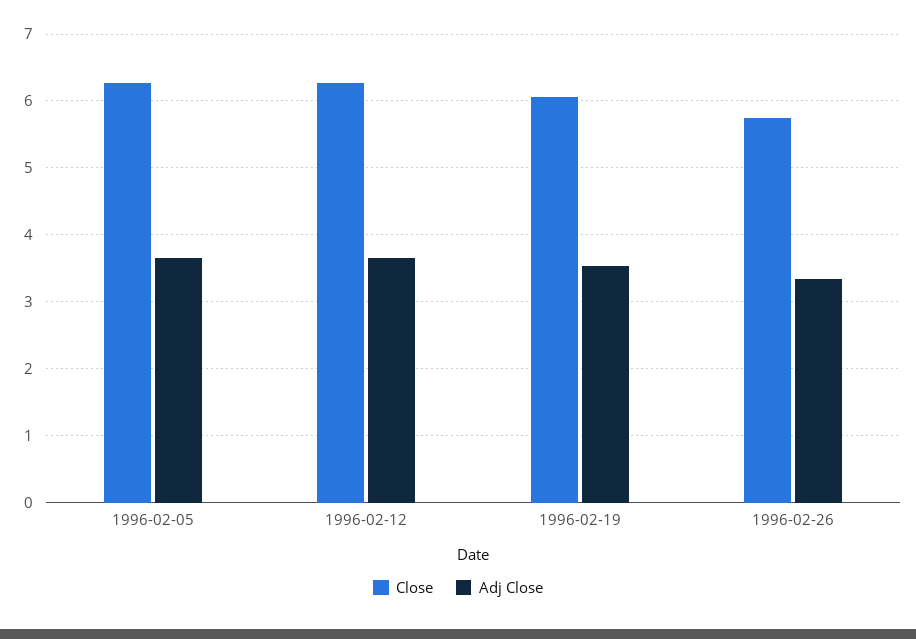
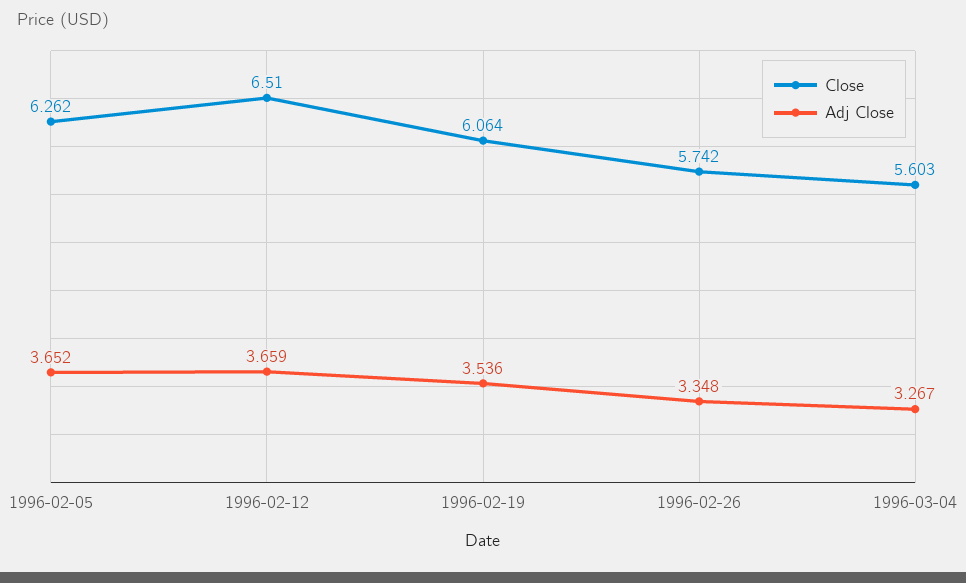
Close, 1996-02-12: 6.3 -> 6.51
Close, 1996-03-04: none -> 5.603
Adj Close, 1996-03-04: none -> 3.267

